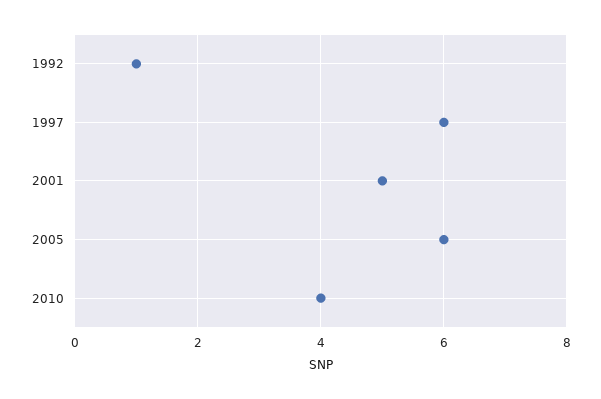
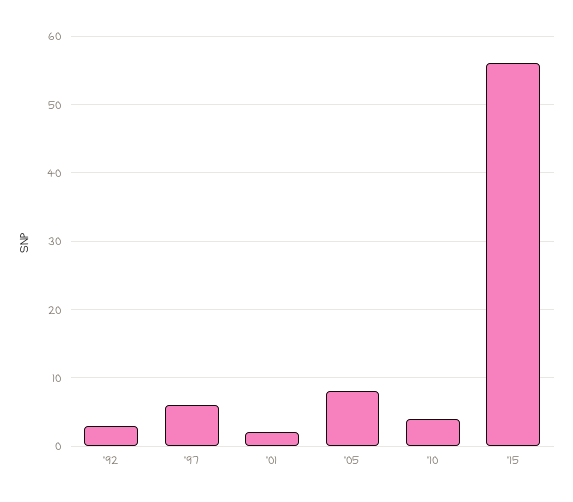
1992: 1 -> 3
2001: 5 -> 2
2005: 6 -> 8
'15: none -> 56

